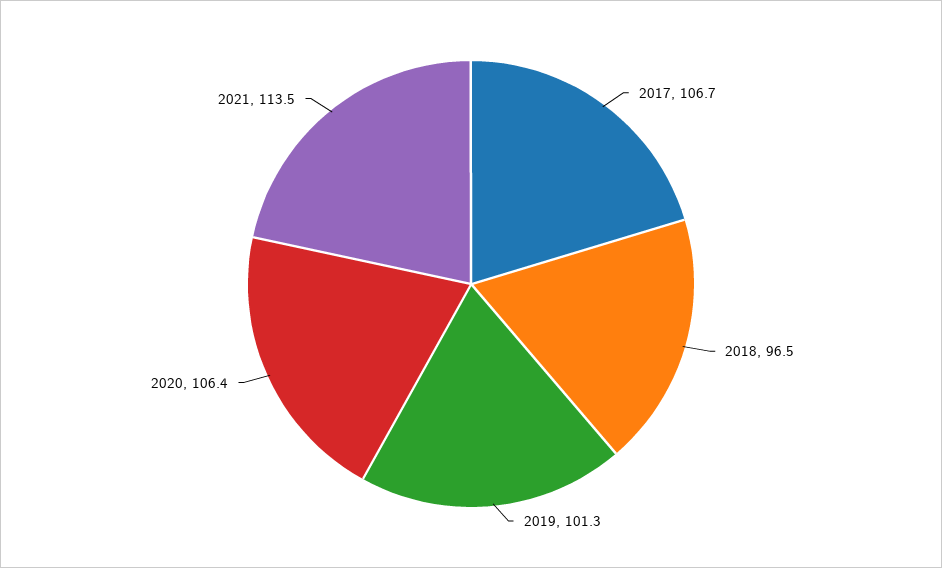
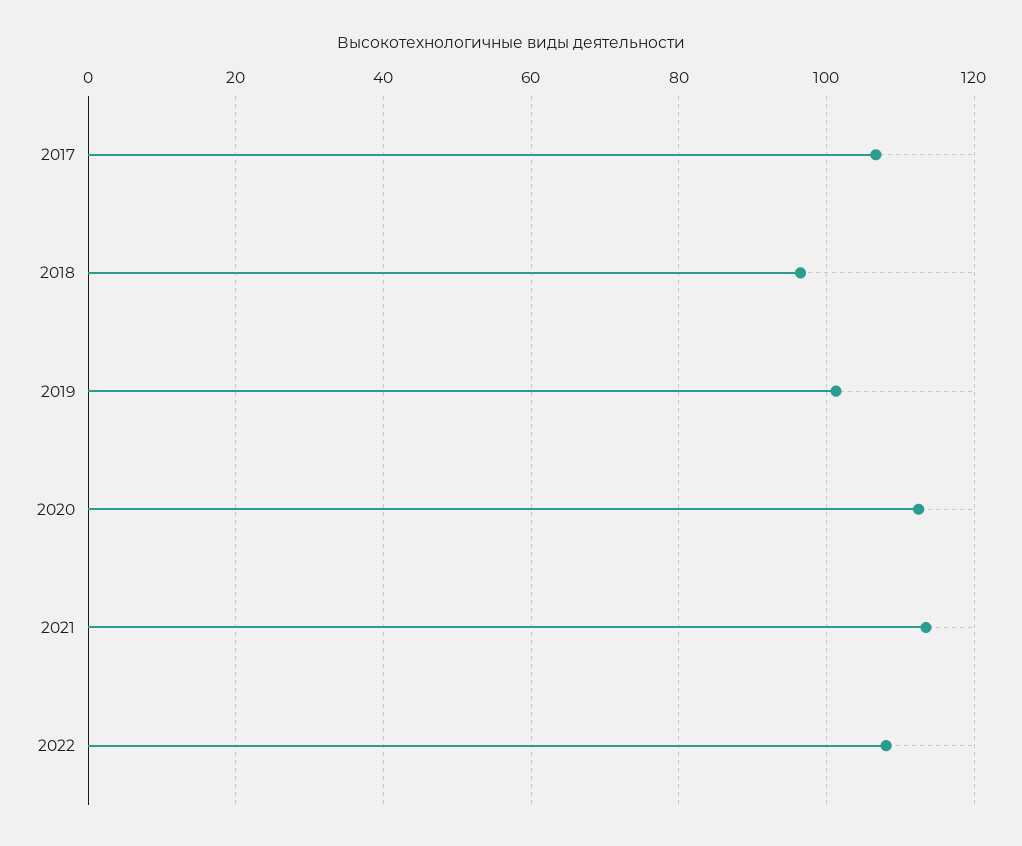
2020: 106.4 -> 112
2022: none -> 108

